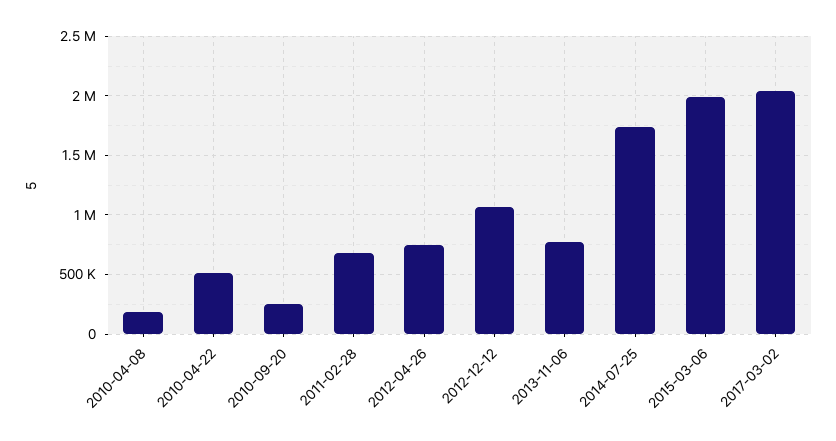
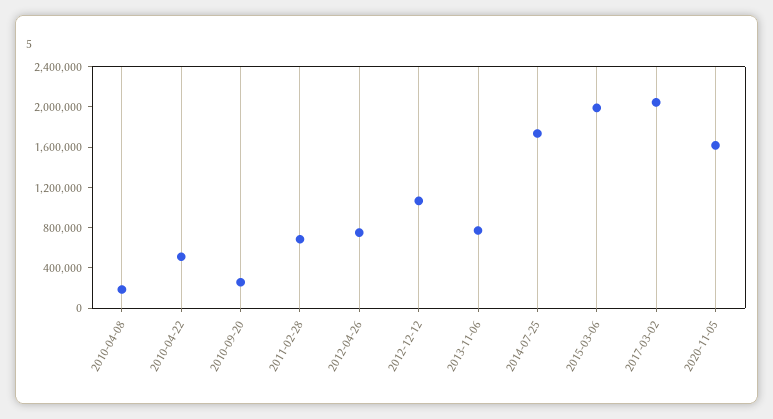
2020-11-05: none -> 1600000

